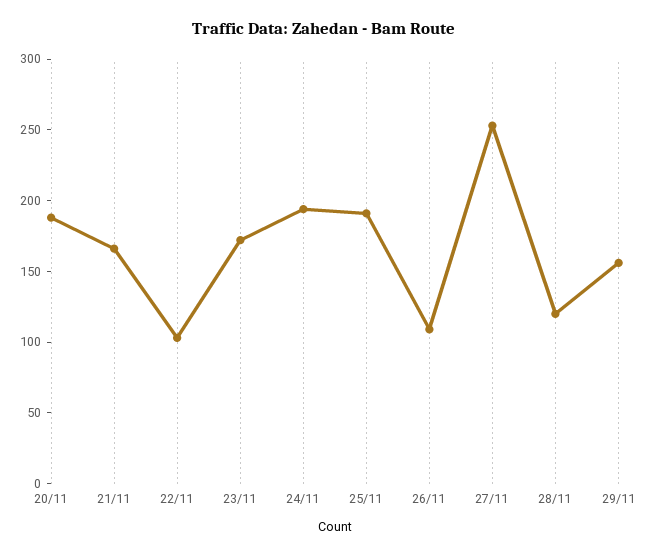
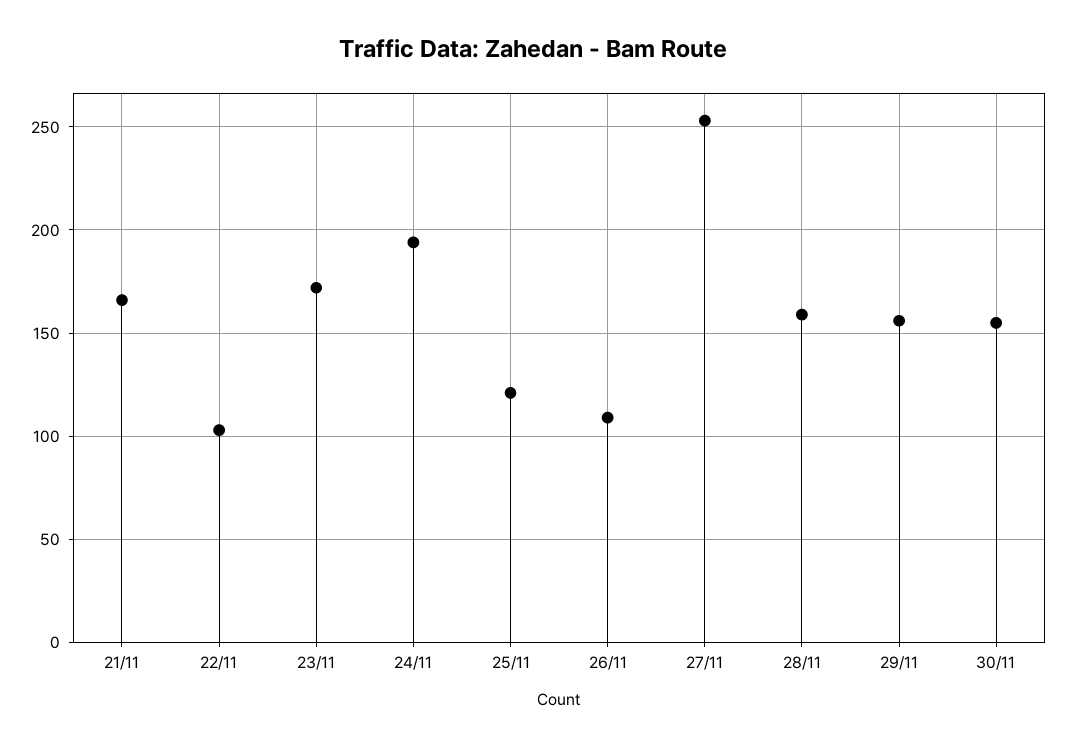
20/11: 190 -> none
25/11: 190 -> 120
28/11: 120 -> 160
30/11: none -> 155

